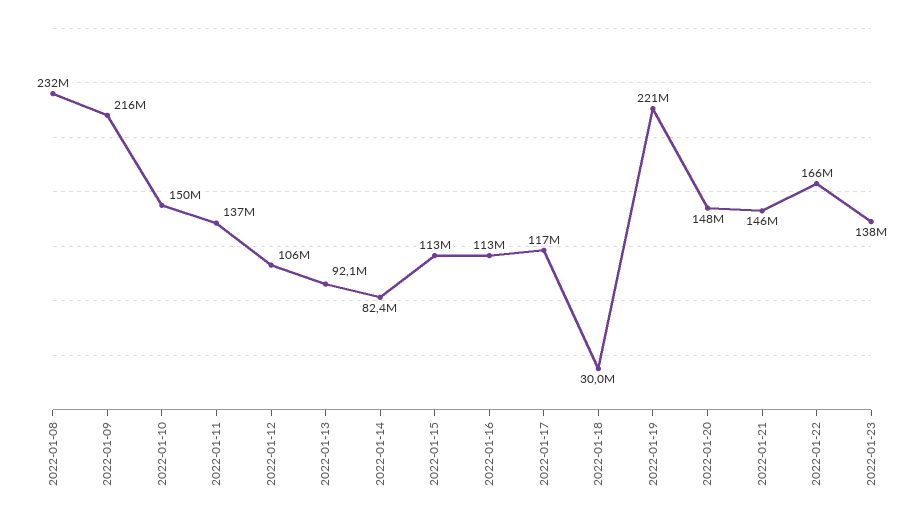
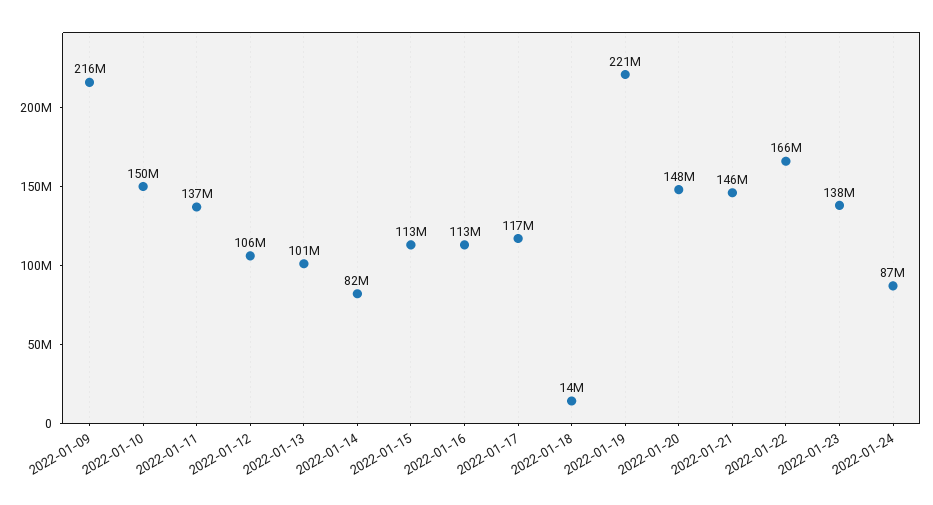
2022-01-08: 232000000 -> none
2022-01-13: 92100000 -> 101000000
2022-01-18: 30000000 -> 14000000
2022-01-24: none -> 87000000

